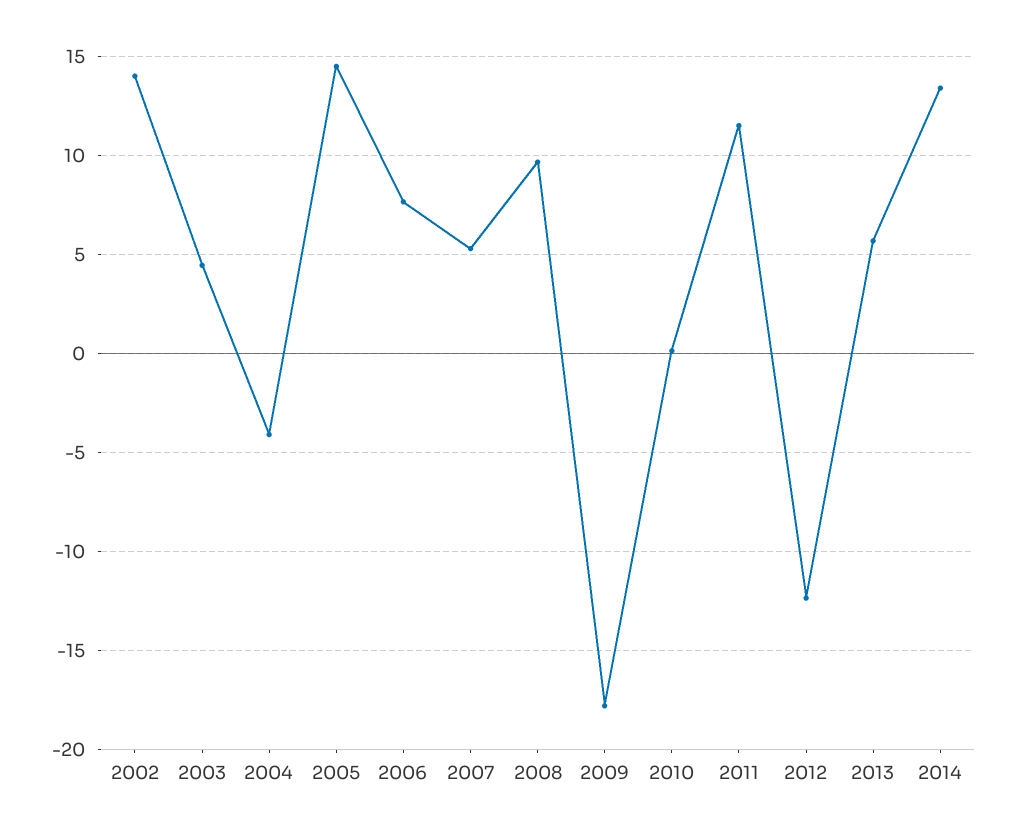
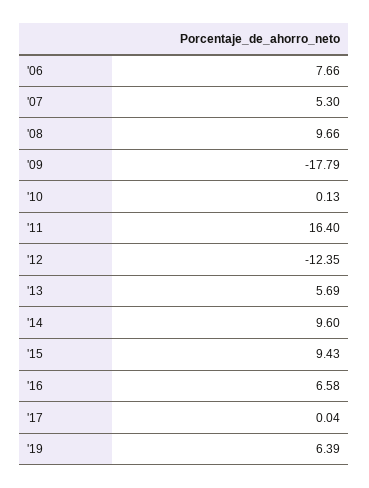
2002: 14 -> none
2003: 4.5 -> none
2004: -4 -> none
2005: 14.5 -> none
2011: 11.5 -> 16.4
2014: 13.5 -> 9.6
'15: none -> 9.43
'16: none -> 6.58
'17: none -> 0.04
'19: none -> 6.39

